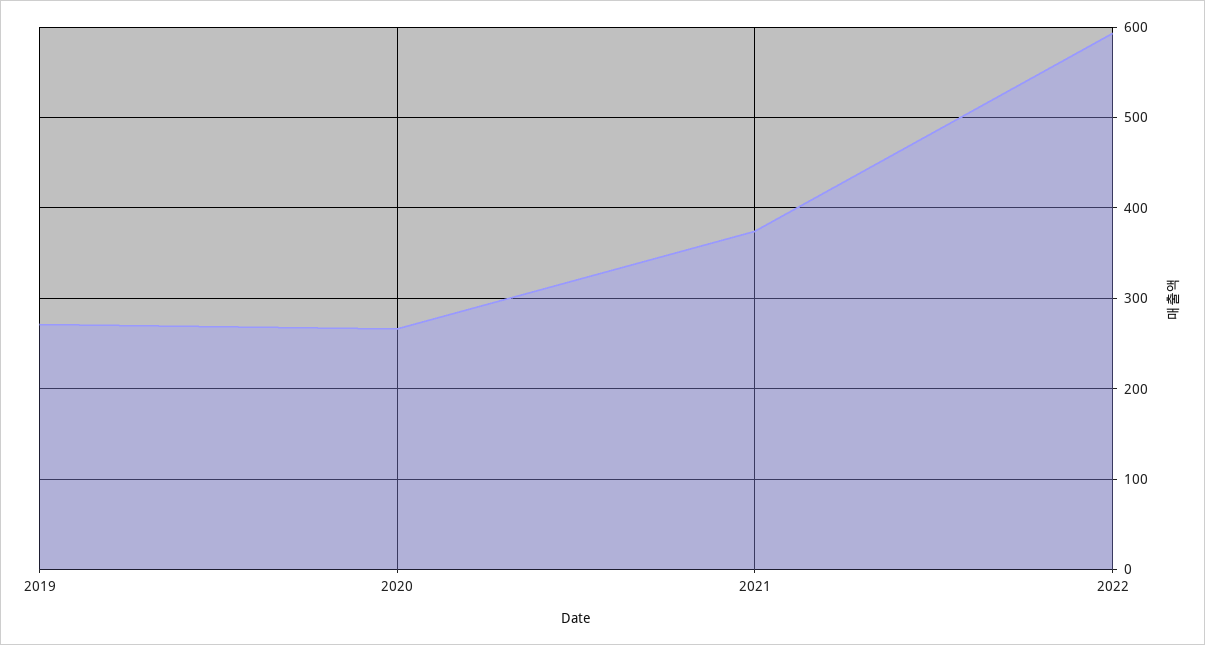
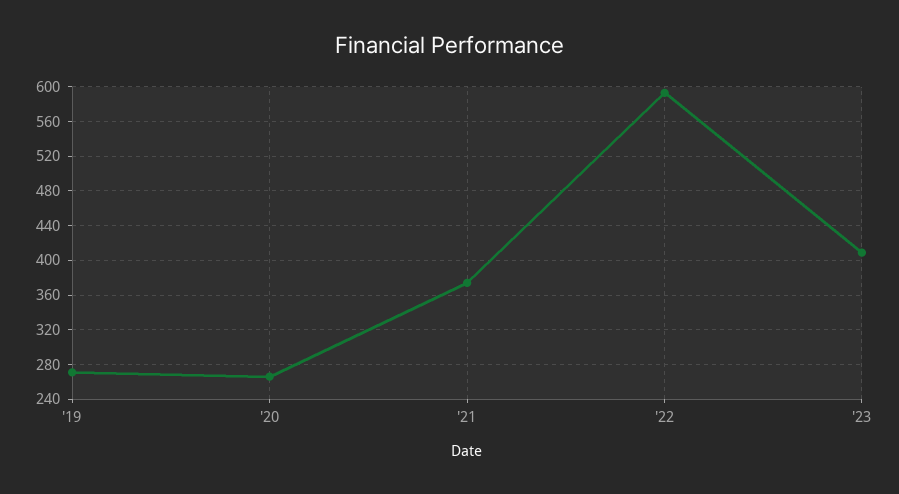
'23: none -> 410

